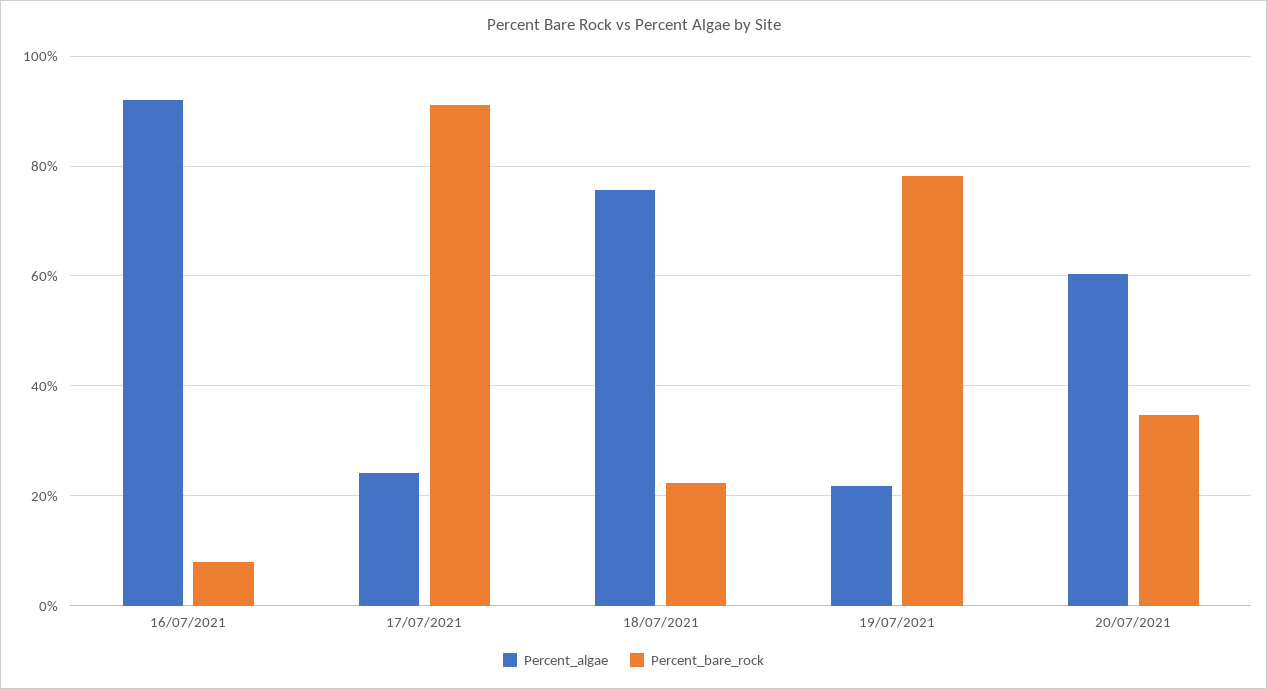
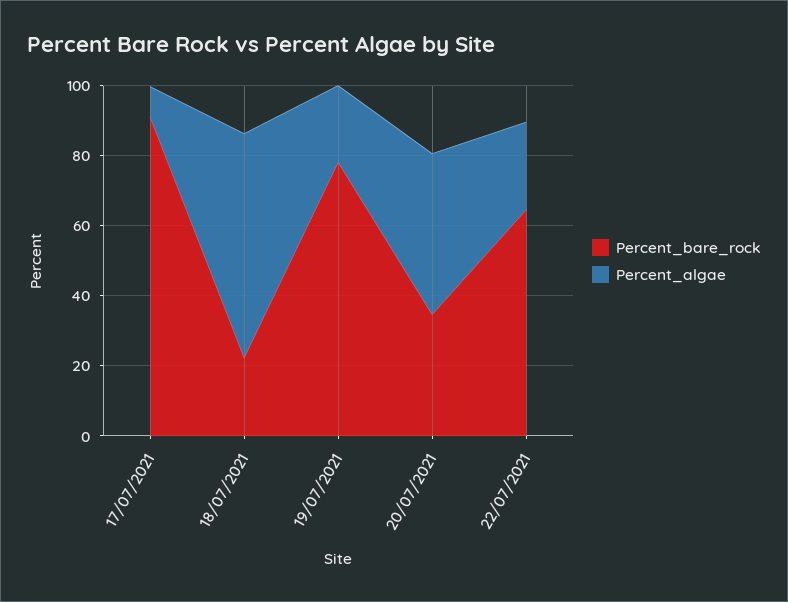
Percent_algae, 16/07/2021: 92 -> none
Percent_bare_rock, 16/07/2021: 8 -> none
Percent_algae, 17/07/2021: 24 -> 10
Percent_algae, 18/07/2021: 76 -> 65
Percent_algae, 20/07/2021: 60 -> 45
Percent_bare_rock, 22/07/2021: none -> 65
Percent_algae, 22/07/2021: none -> 25

